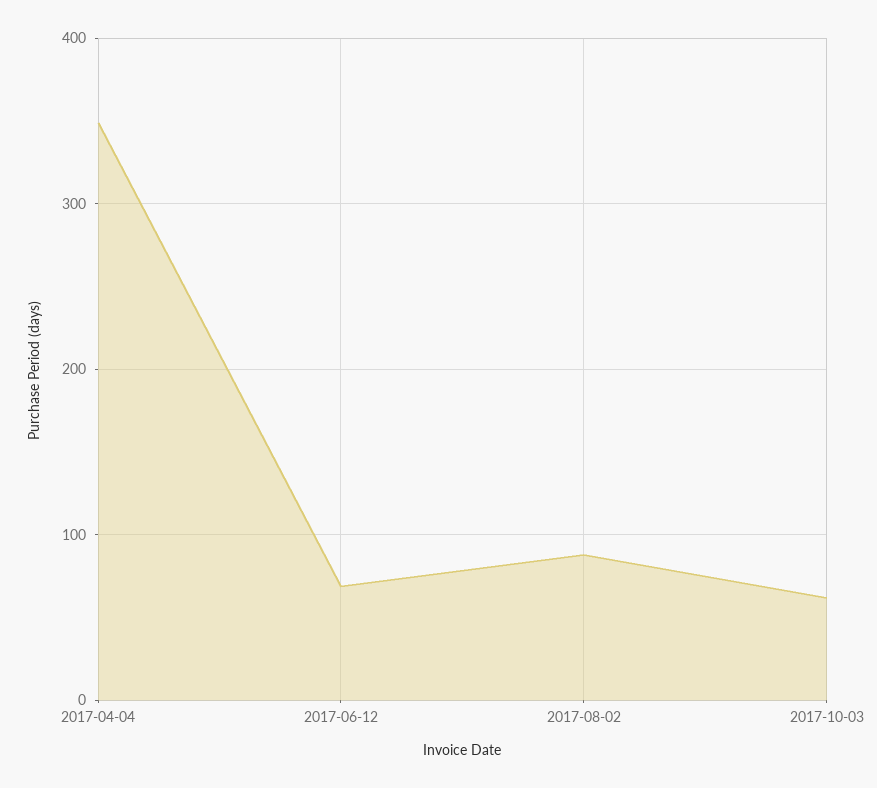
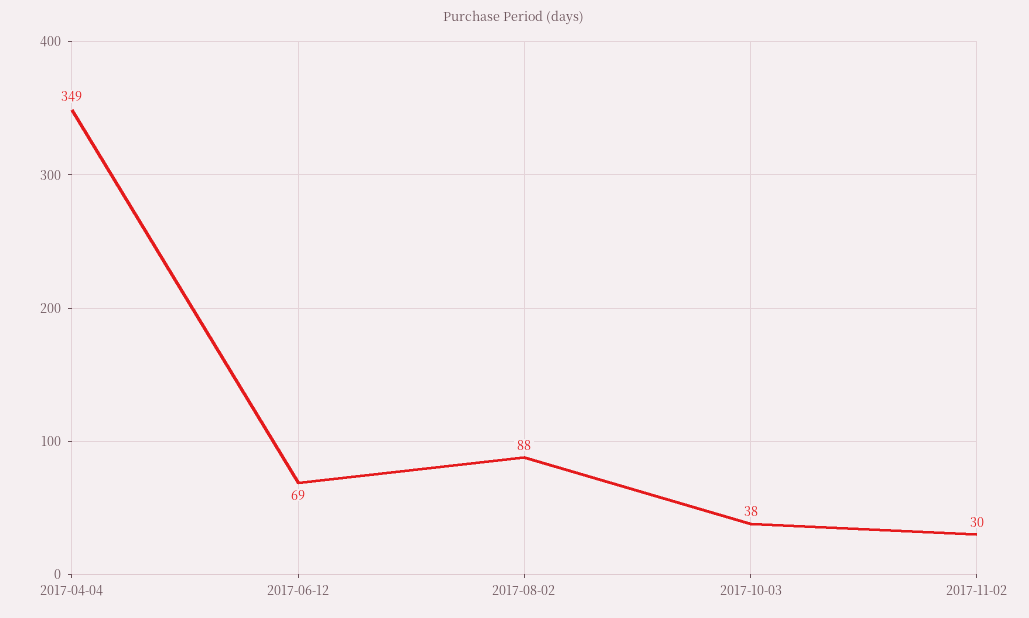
2017-10-03: 60 -> 38
2017-11-02: none -> 30

